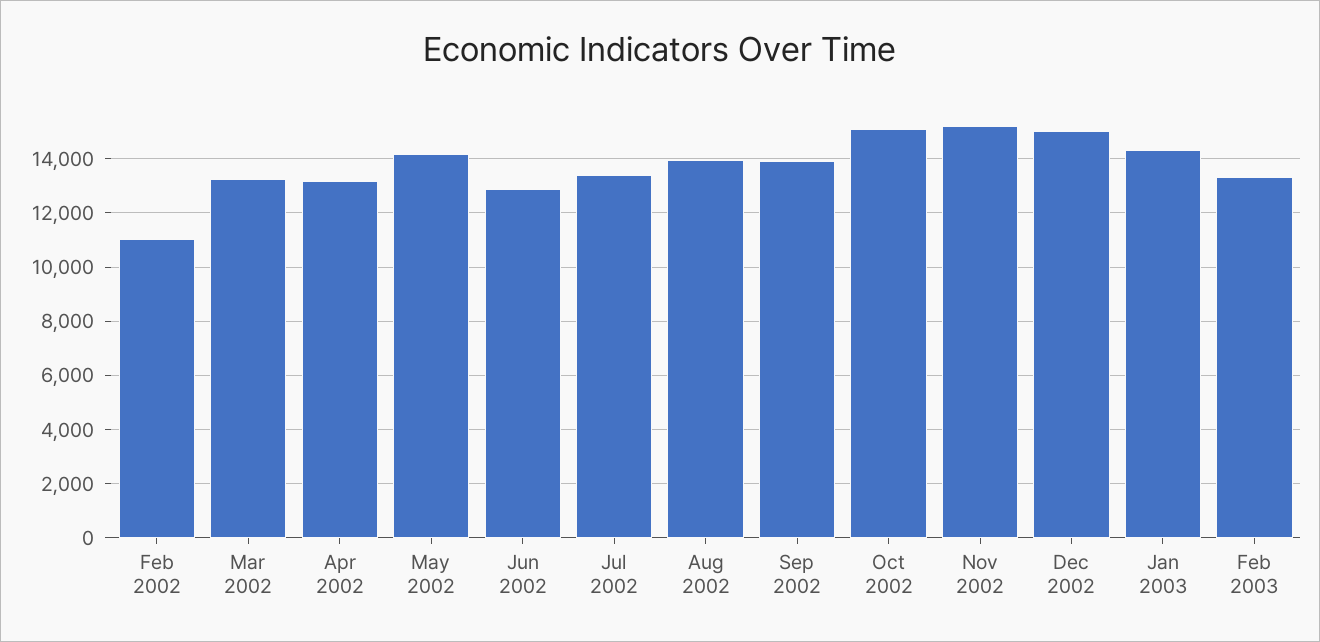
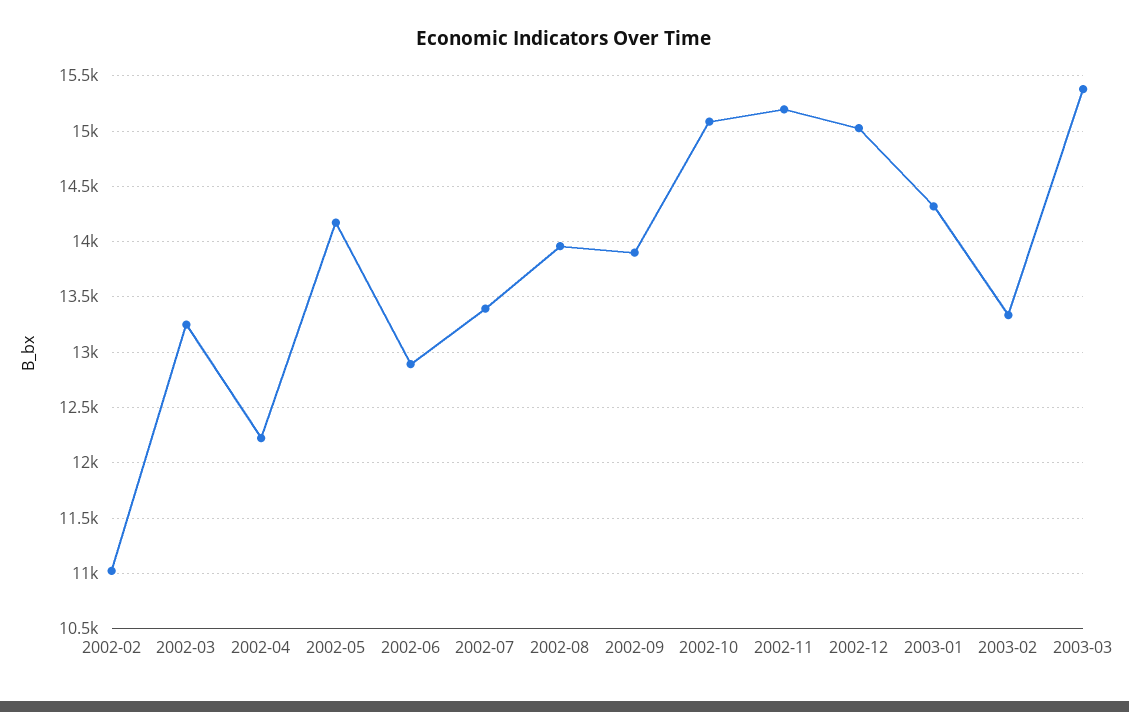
Apr 2002: 13250 -> 12200
2003-03: none -> 15400

